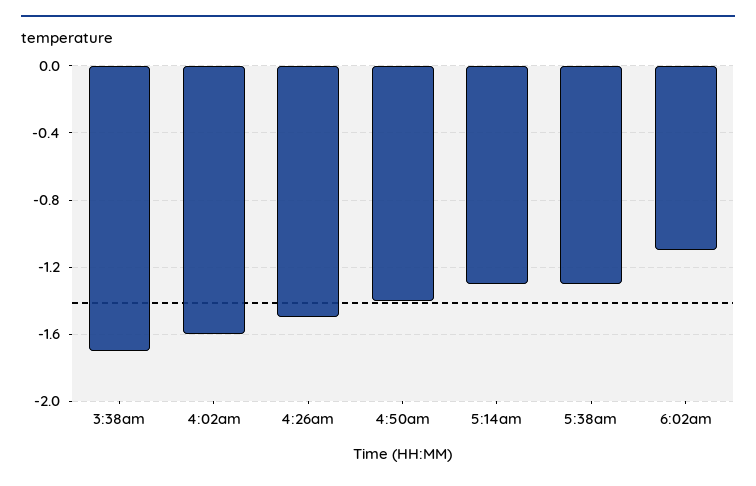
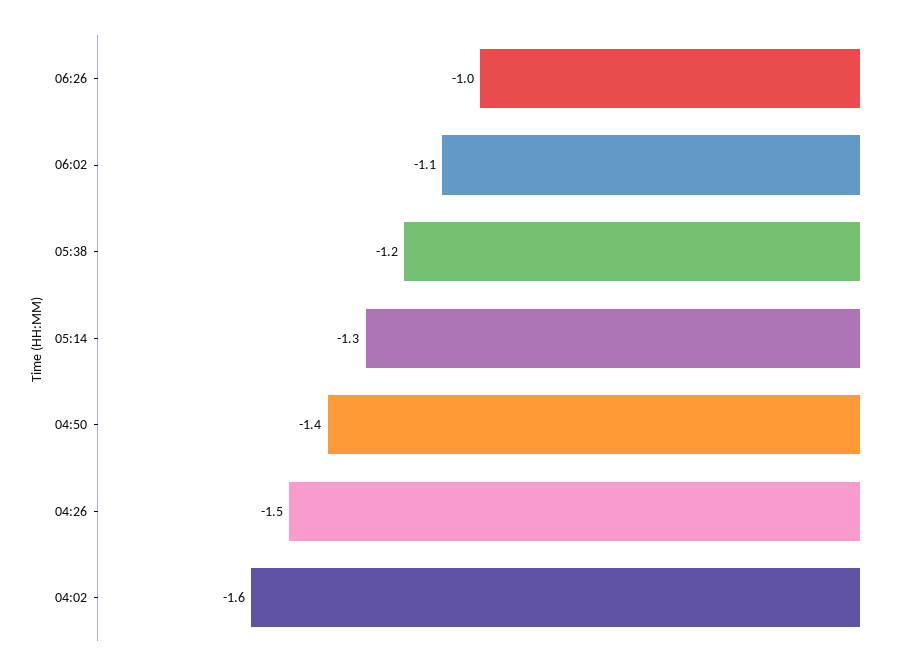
3:38am: -1.7 -> none
5:38am: -1.3 -> -1.2
06:26: none -> -1

